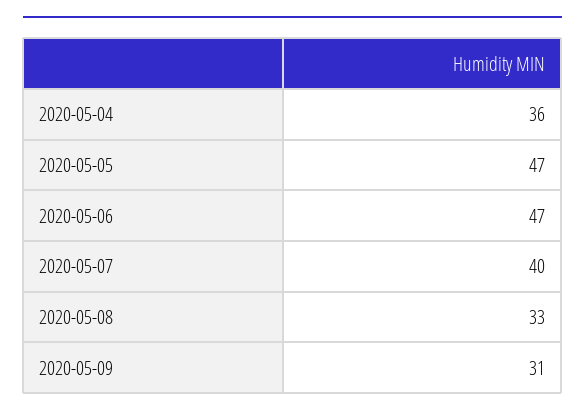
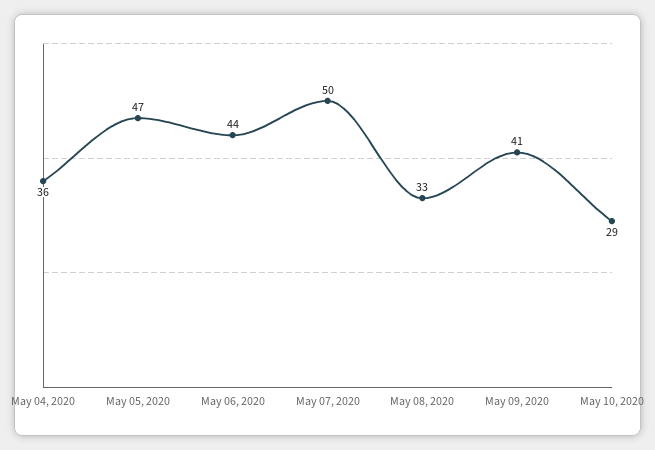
2020-05-06: 47 -> 44
2020-05-07: 40 -> 50
2020-05-09: 31 -> 41
May 10, 2020: none -> 29

